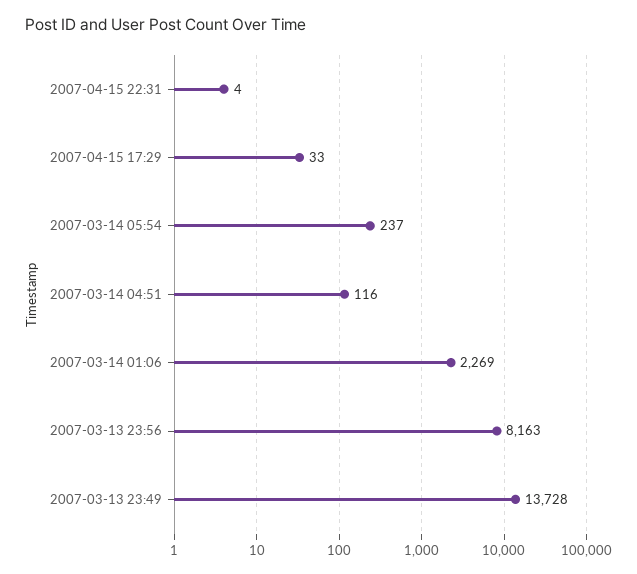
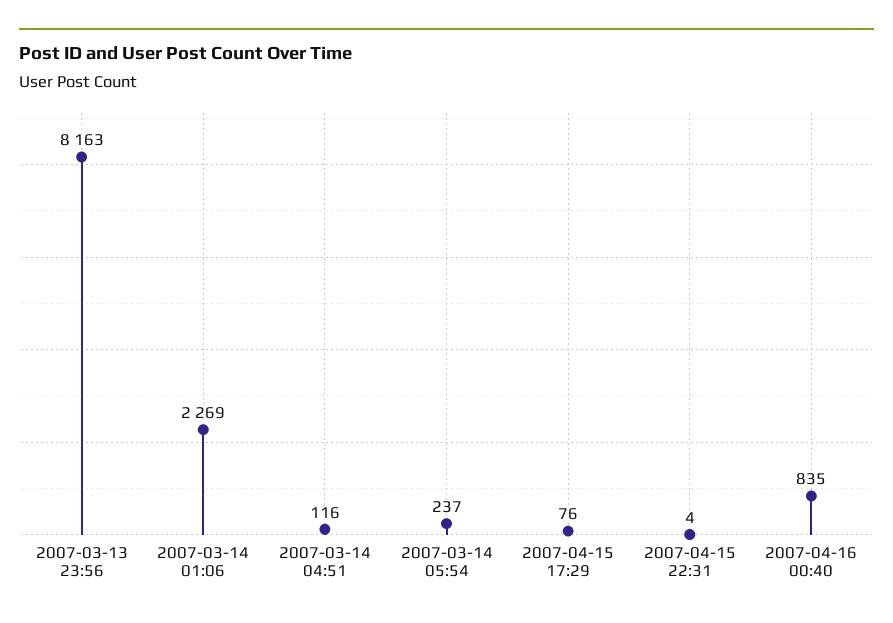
2007-04-15 17:29: 33 -> 76
2007-03-13 23:49: 13728 -> none
2007-04-16 00:40: none -> 835

